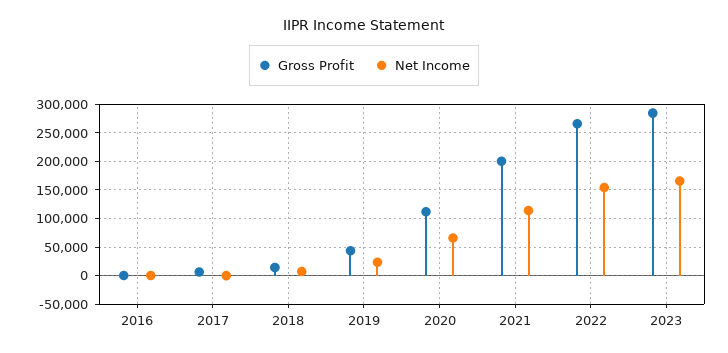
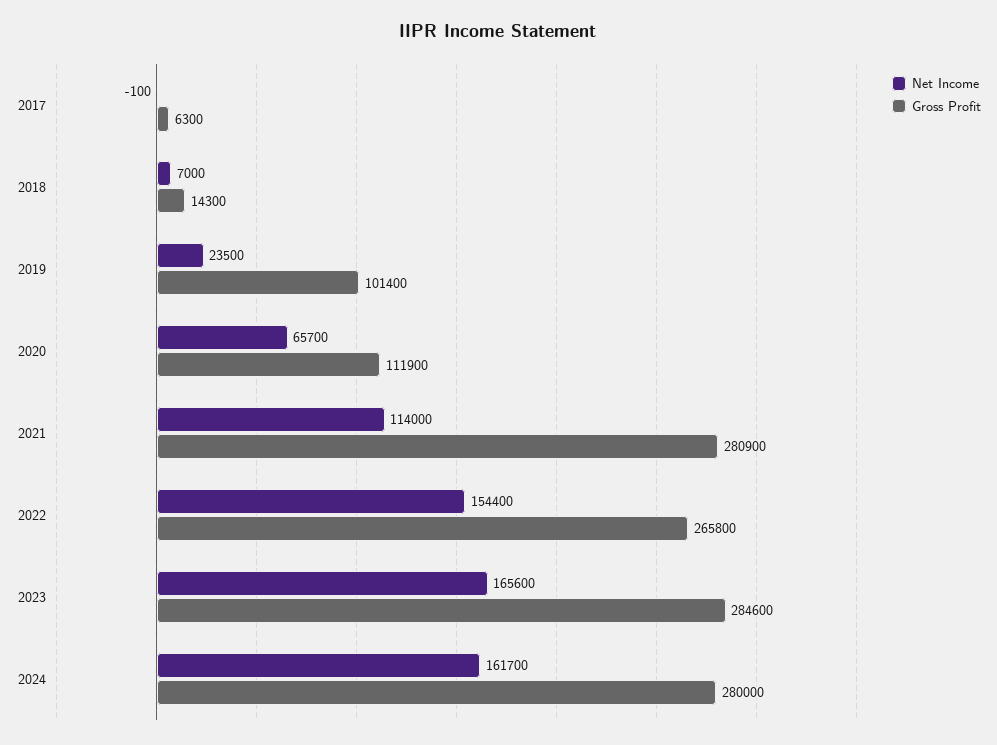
Gross Profit, 2016: 0 -> none
Net Income, 2016: 0 -> none
Gross Profit, 2019: 50000 -> 101400
Gross Profit, 2021: 200000 -> 280900
Net Income, 2024: none -> 161700
Gross Profit, 2024: none -> 280000

